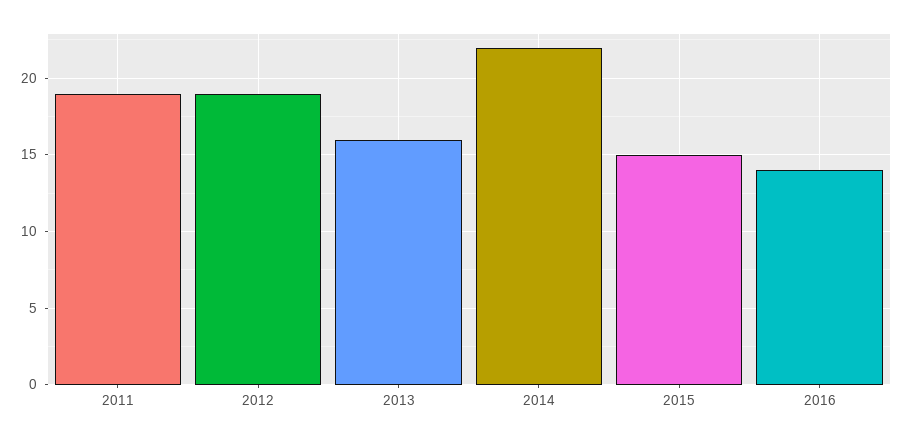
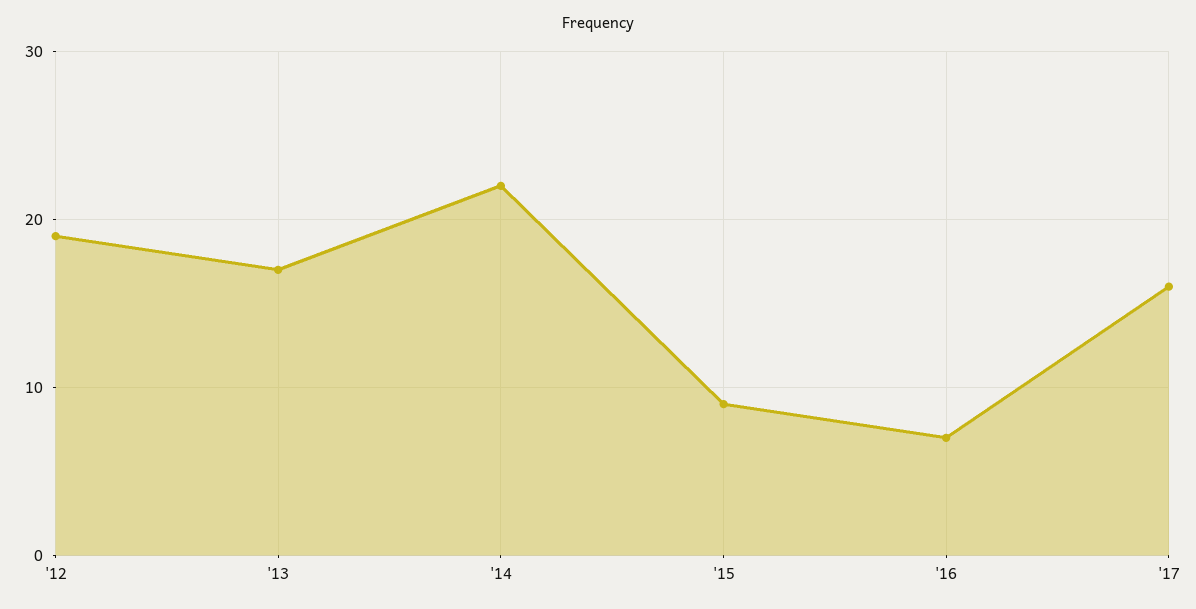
2011: 19 -> none
2013: 16 -> 17
2015: 15 -> 9
2016: 14 -> 7
'17: none -> 16

